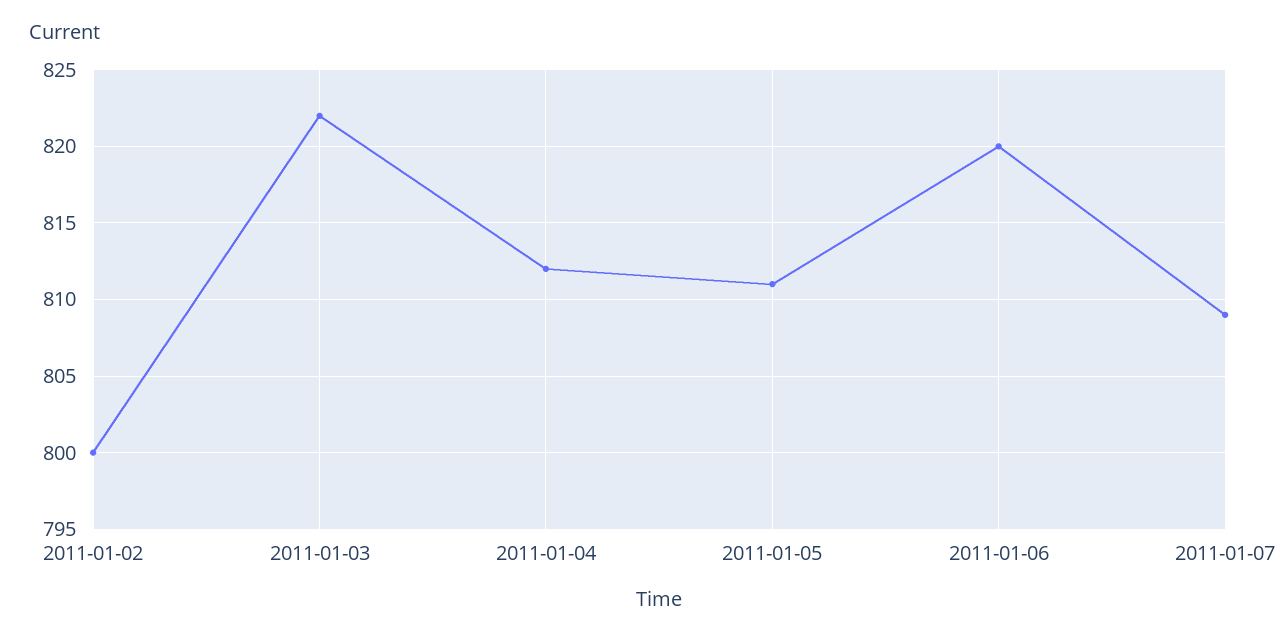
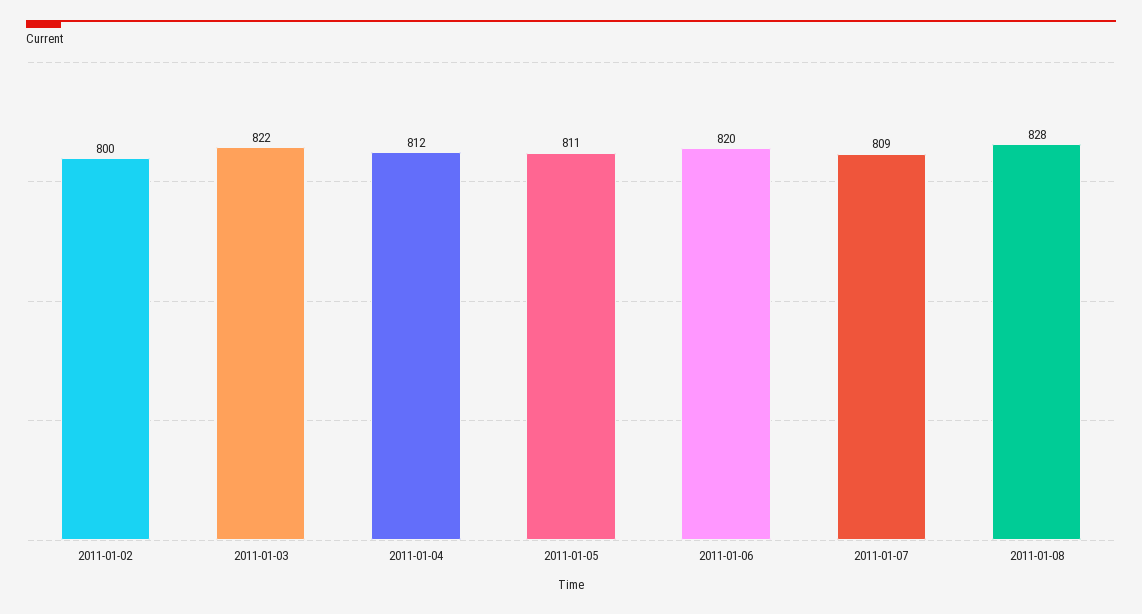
2011-01-08: none -> 828

